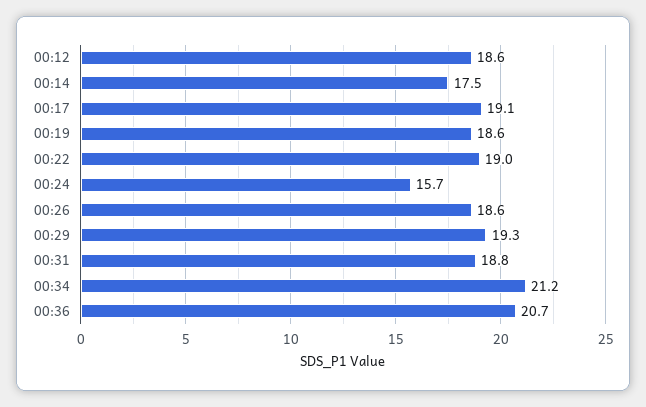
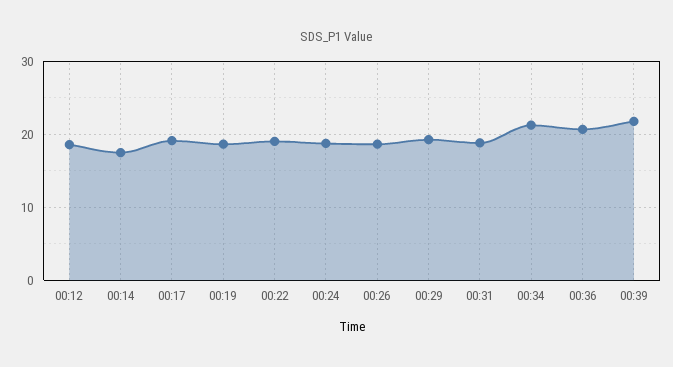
00:24: 15.7 -> 19
00:39: none -> 22

